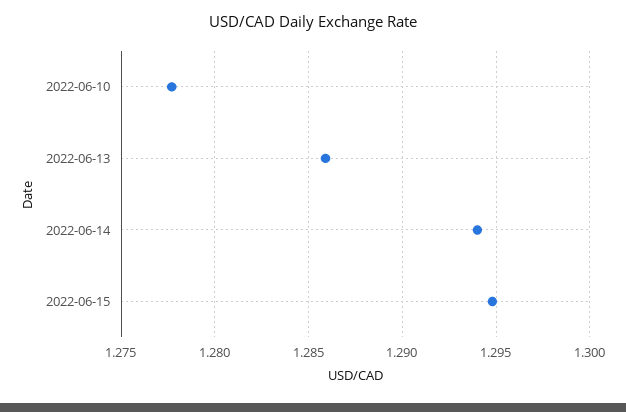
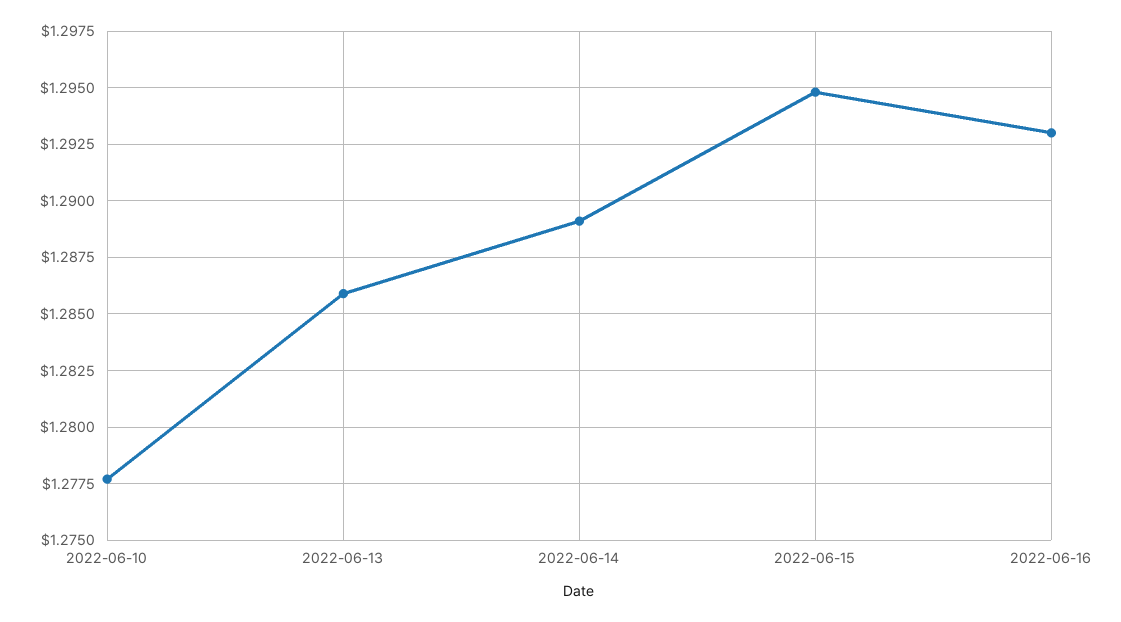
2022-06-14: 1.294 -> 1.289
2022-06-16: none -> 1.293

